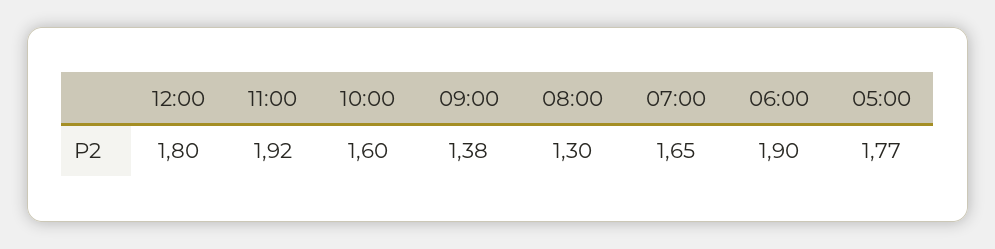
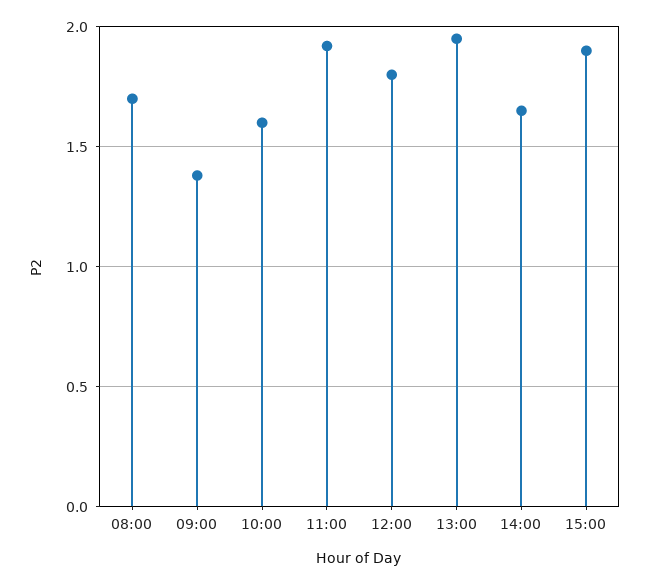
08:00: 1.3 -> 1.7
07:00: 1.65 -> none
06:00: 1.9 -> none
05:00: 1.77 -> none
13:00: none -> 1.95
14:00: none -> 1.65
15:00: none -> 1.9

